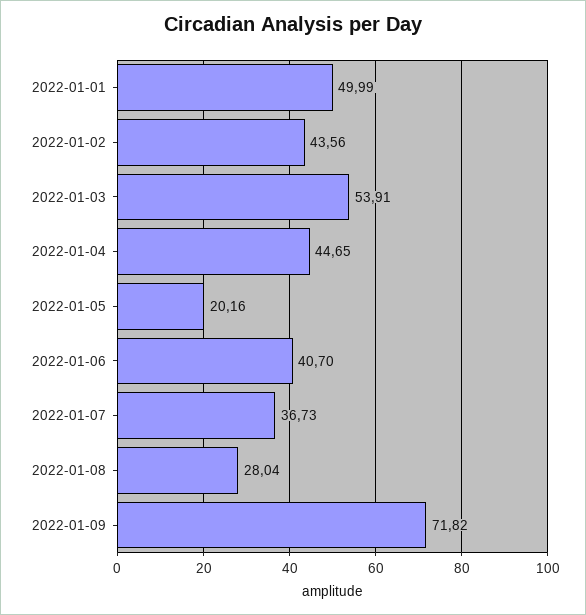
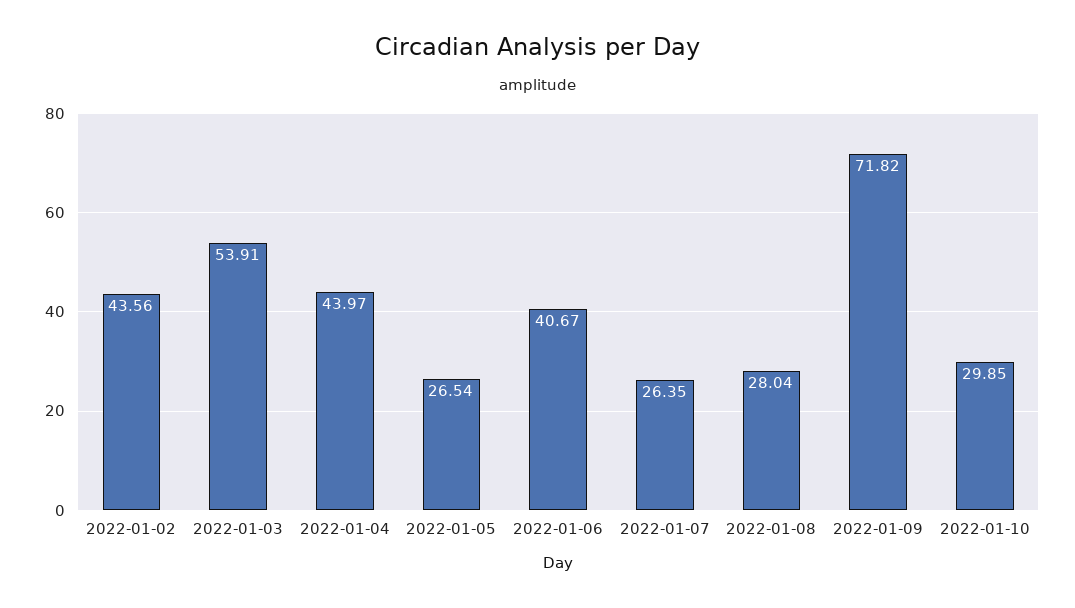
2022-01-01: 49.99 -> none
2022-01-04: 44.65 -> 43.97
2022-01-05: 20.16 -> 26.54
2022-01-06: 40.7 -> 40.67
2022-01-07: 36.73 -> 26.35
2022-01-10: none -> 29.85

